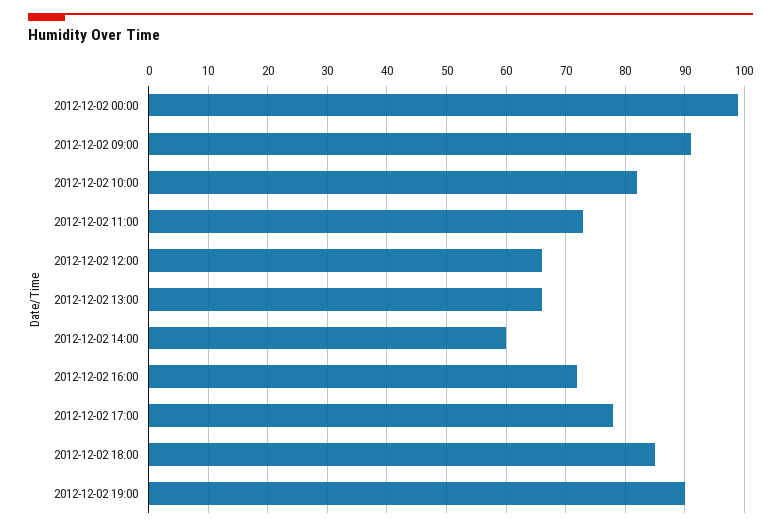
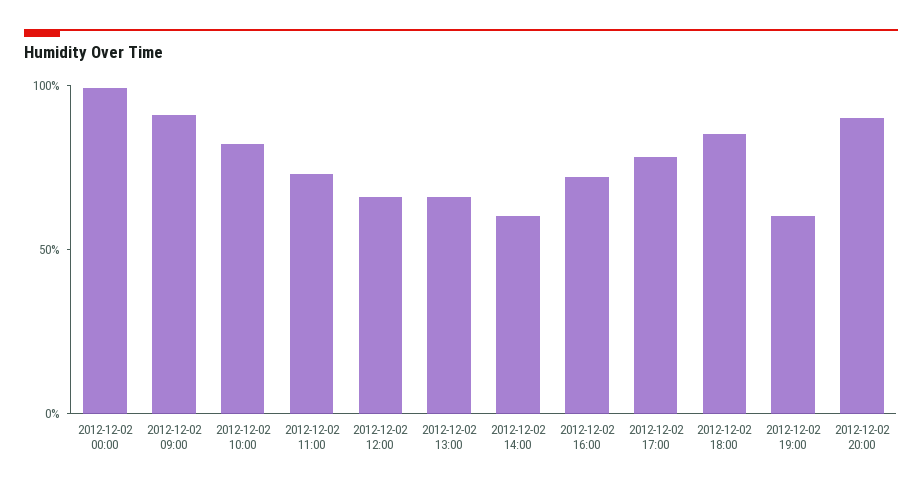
2012-12-02 19:00: 90 -> 60
2012-12-02 20:00: none -> 90

